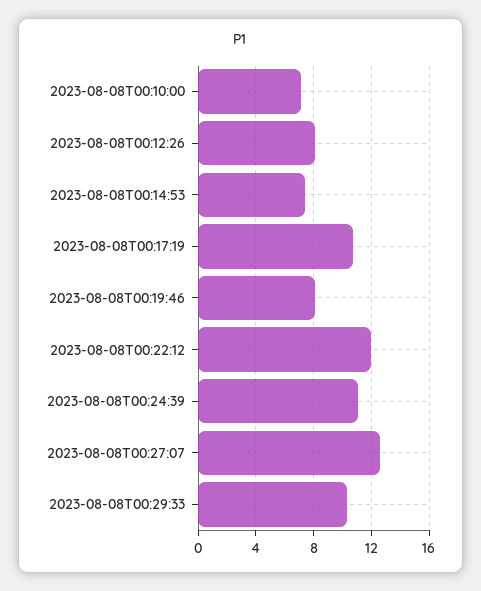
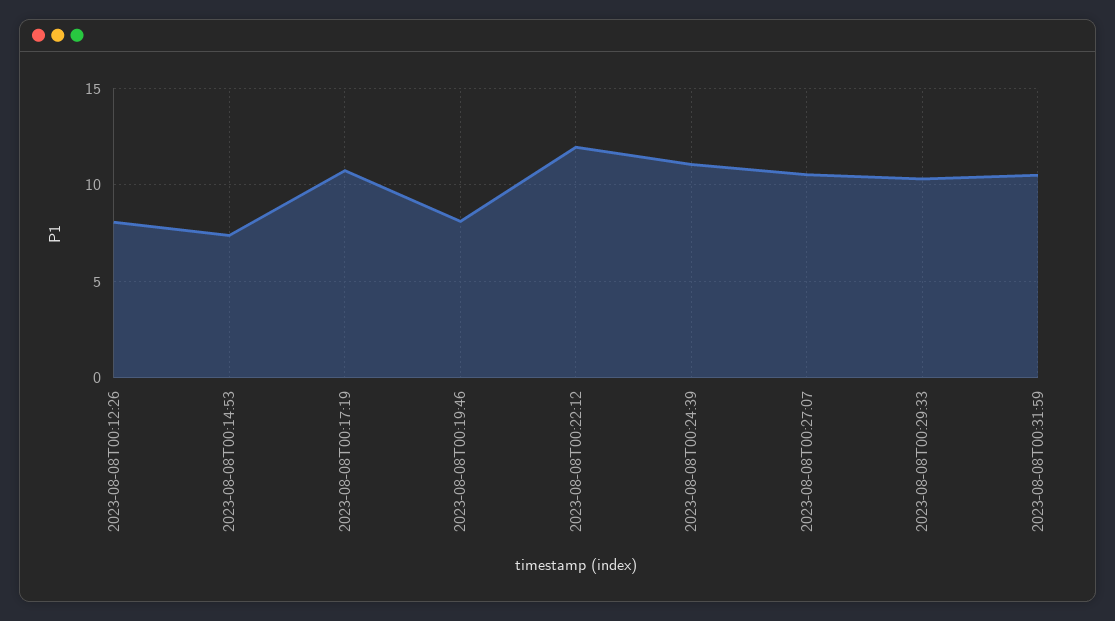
2023-08-08T00:10:00: 7 -> none
2023-08-08T00:27:07: 12.5 -> 10.5
2023-08-08T00:31:59: none -> 10.5

